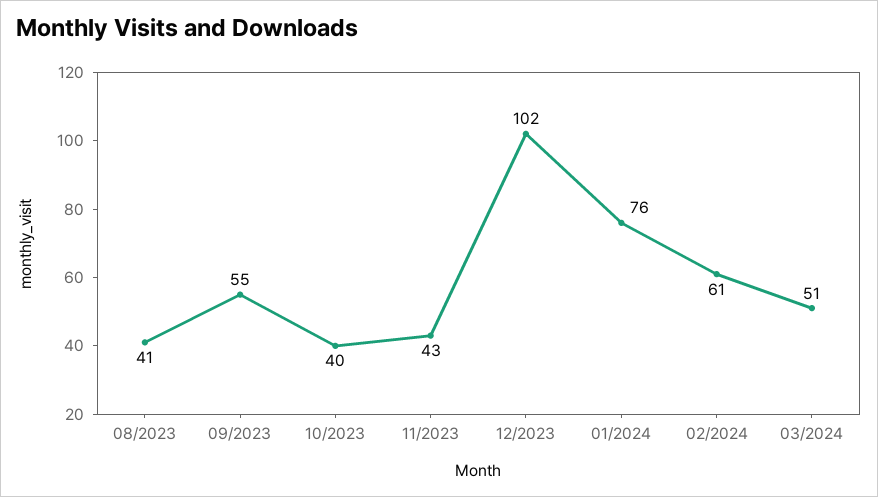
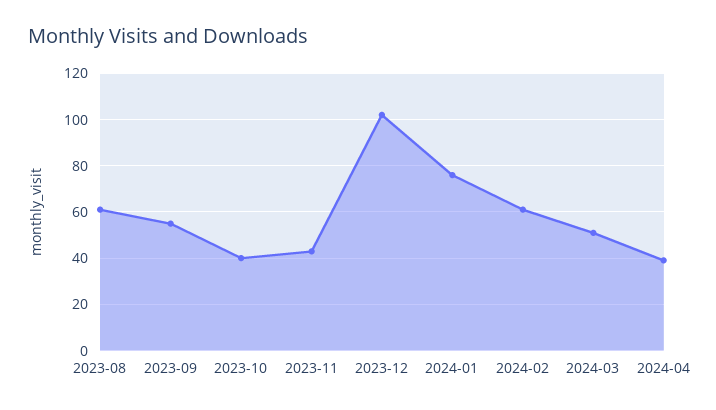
08/2023: 41 -> 60
2024-04: none -> 40

